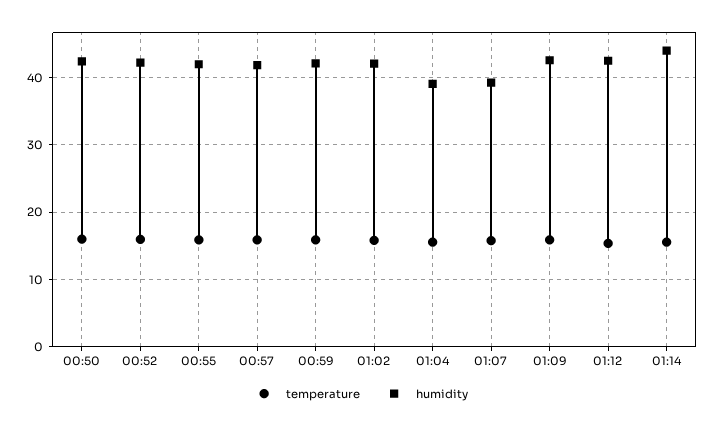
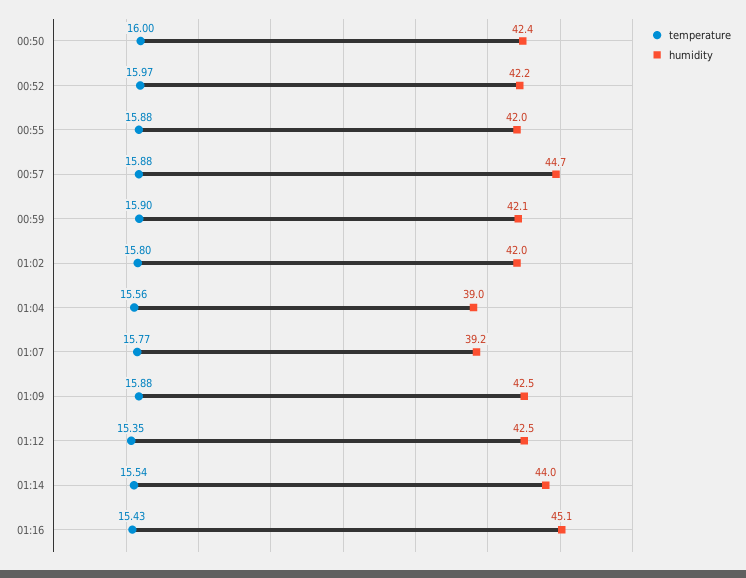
humidity, 00:57: 42 -> 44.7
temperature, 01:16: none -> 15.43
humidity, 01:16: none -> 45.1

